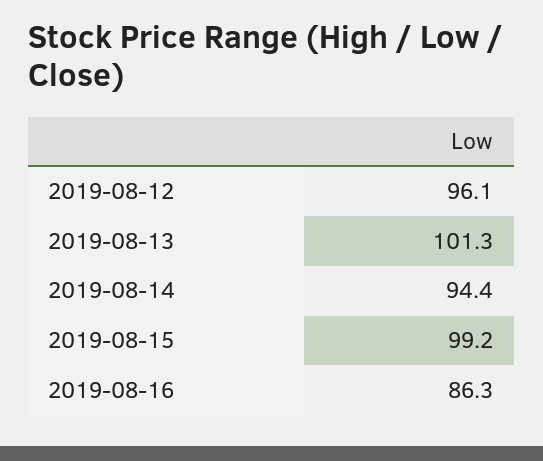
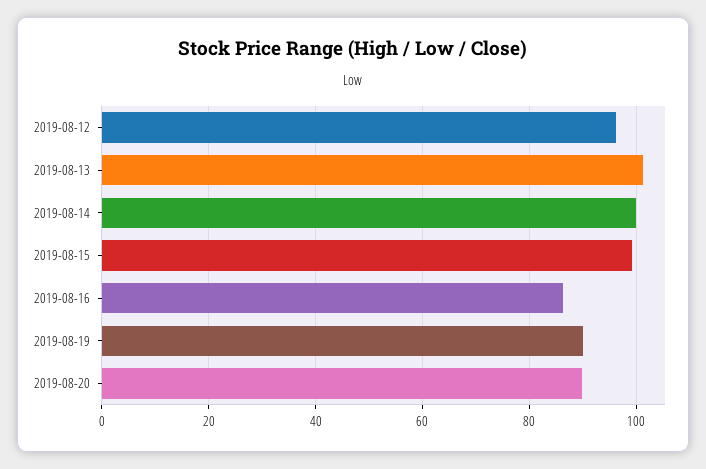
2019-08-14: 94.4 -> 100
2019-08-19: none -> 90
2019-08-20: none -> 90

